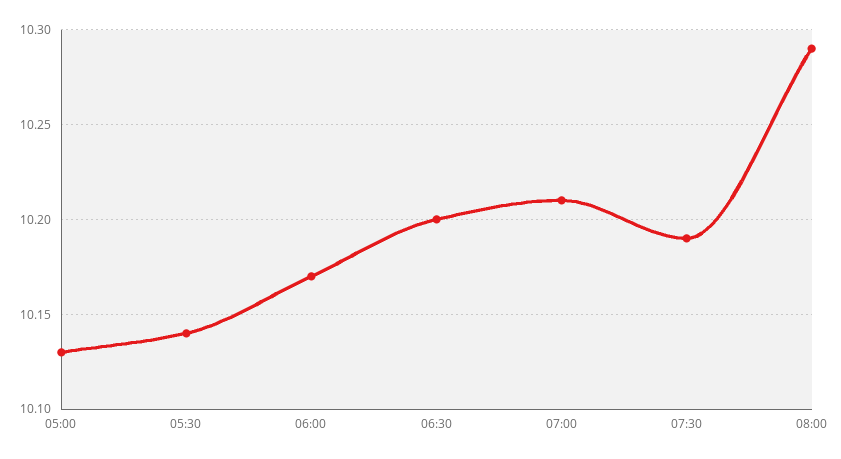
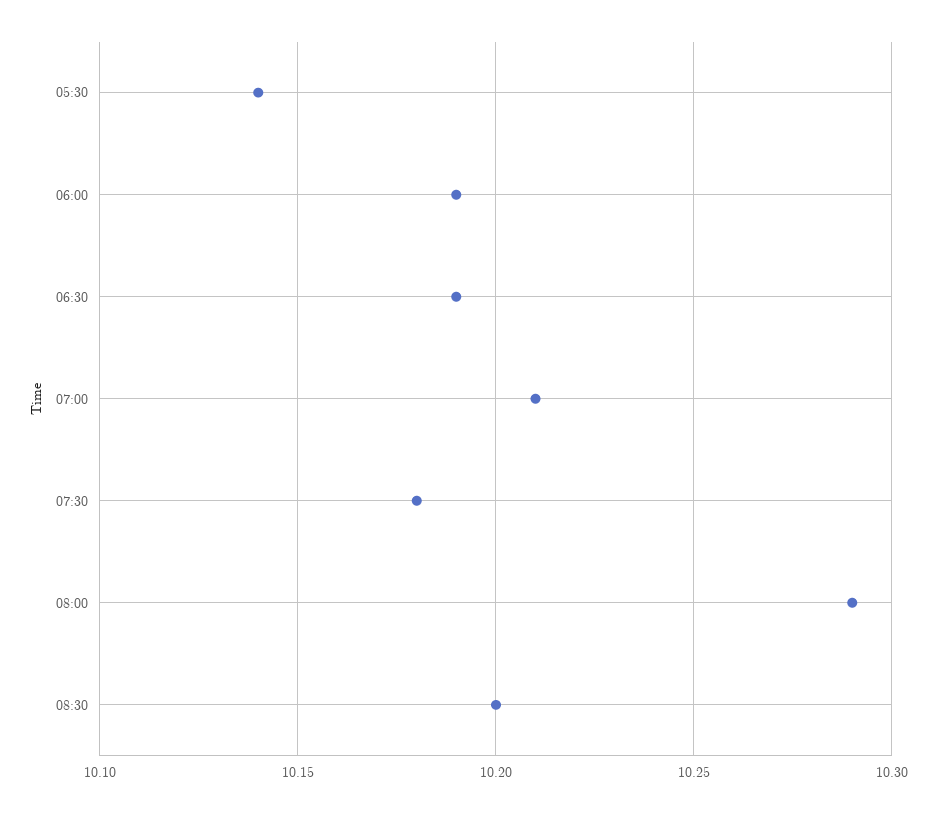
05:00: 10.13 -> none
06:00: 10.17 -> 10.19
06:30: 10.2 -> 10.19
07:30: 10.19 -> 10.18
08:30: none -> 10.2

